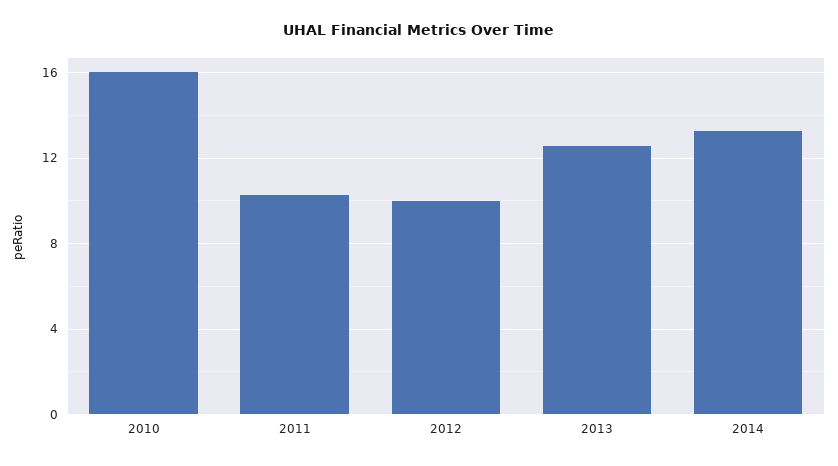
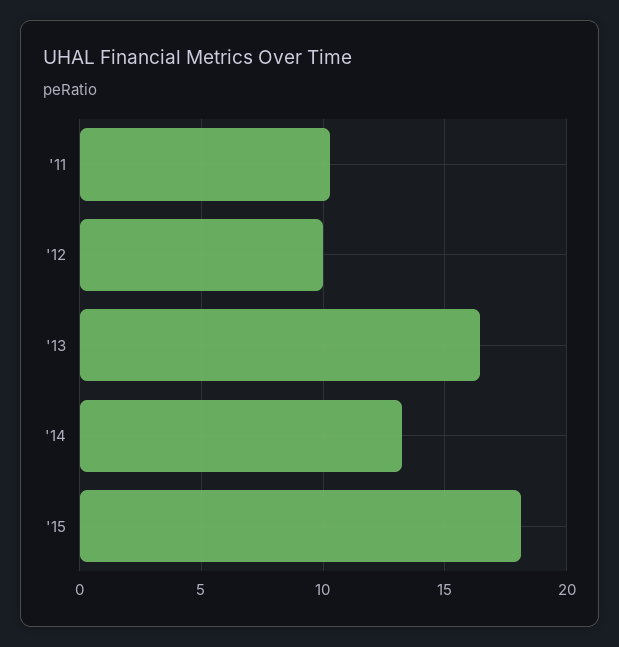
2010: 16 -> none
2013: 12.5 -> 16.5
'15: none -> 18

